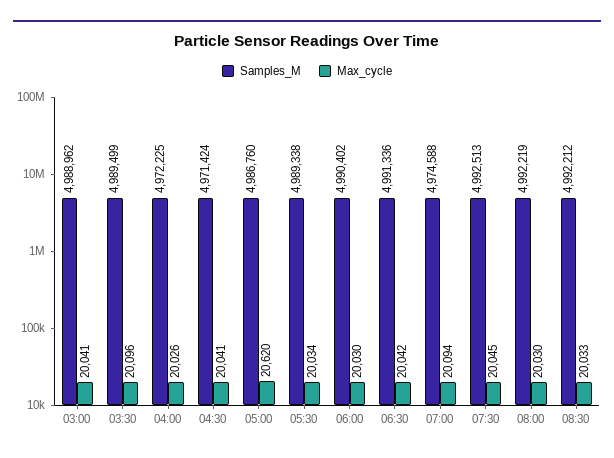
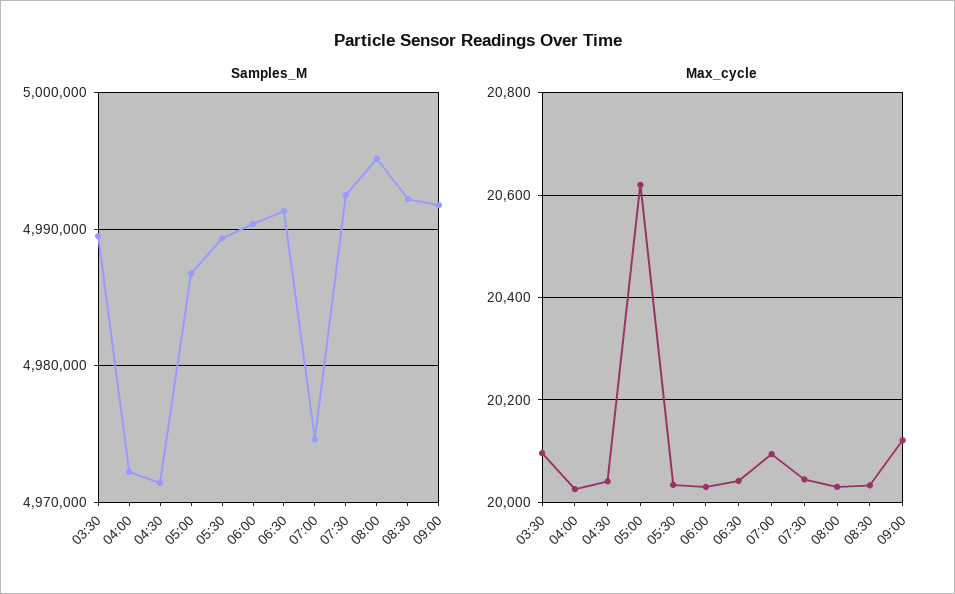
Samples_M, 03:00: 4988962 -> none
Max_cycle, 03:00: 20041 -> none
Samples_M, 08:00: 4992219 -> 4995000
Samples_M, 09:00: none -> 4992000
Max_cycle, 09:00: none -> 20120

